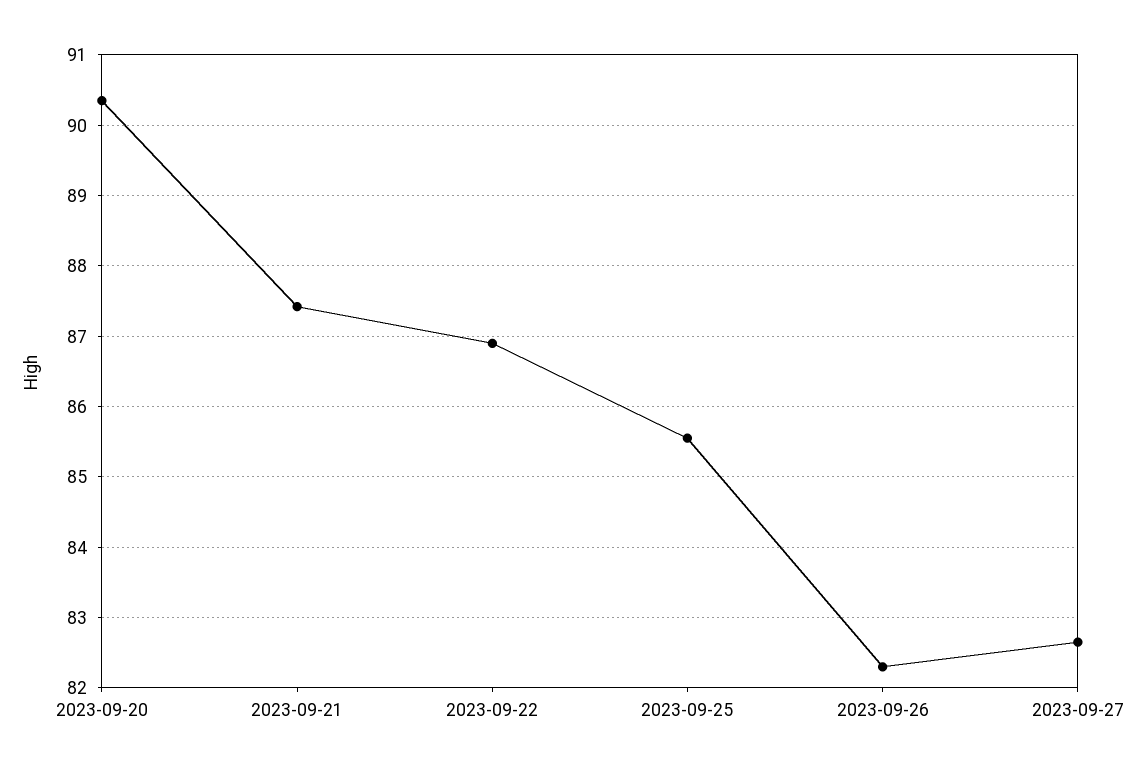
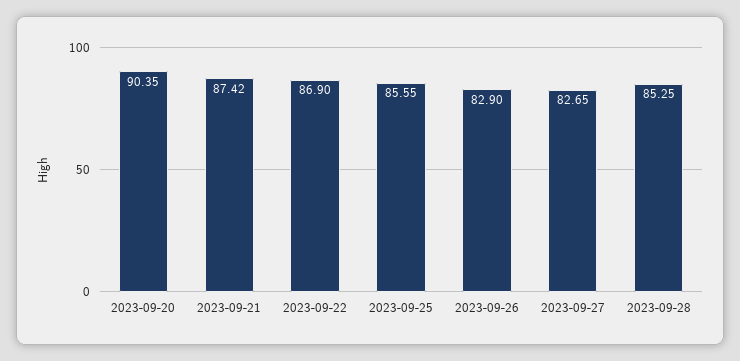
2023-09-26: 82.3 -> 82.9
2023-09-28: none -> 85.25

